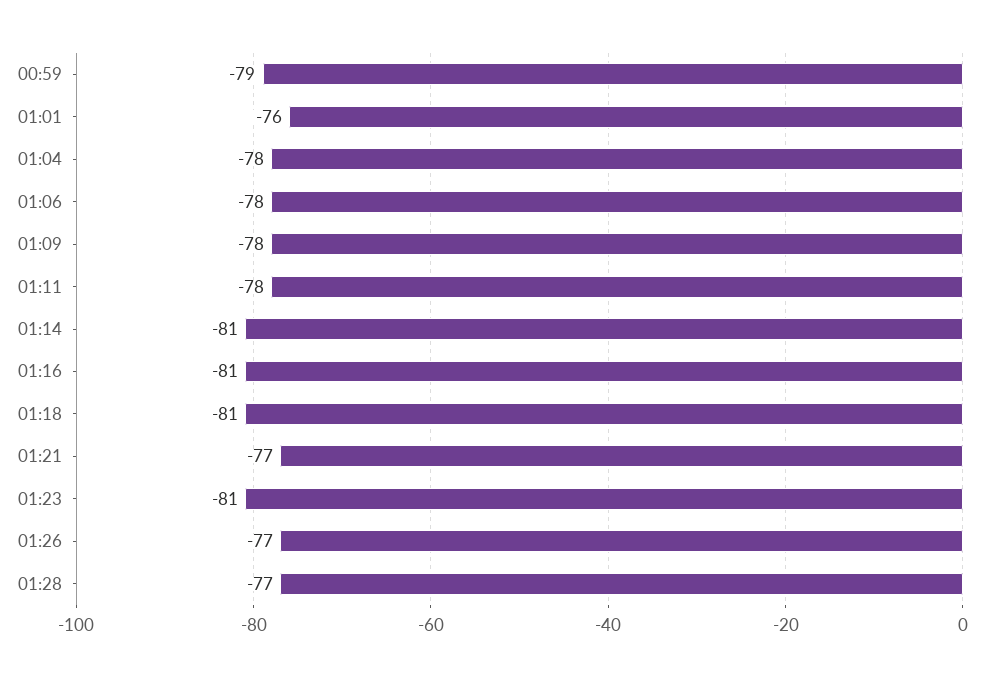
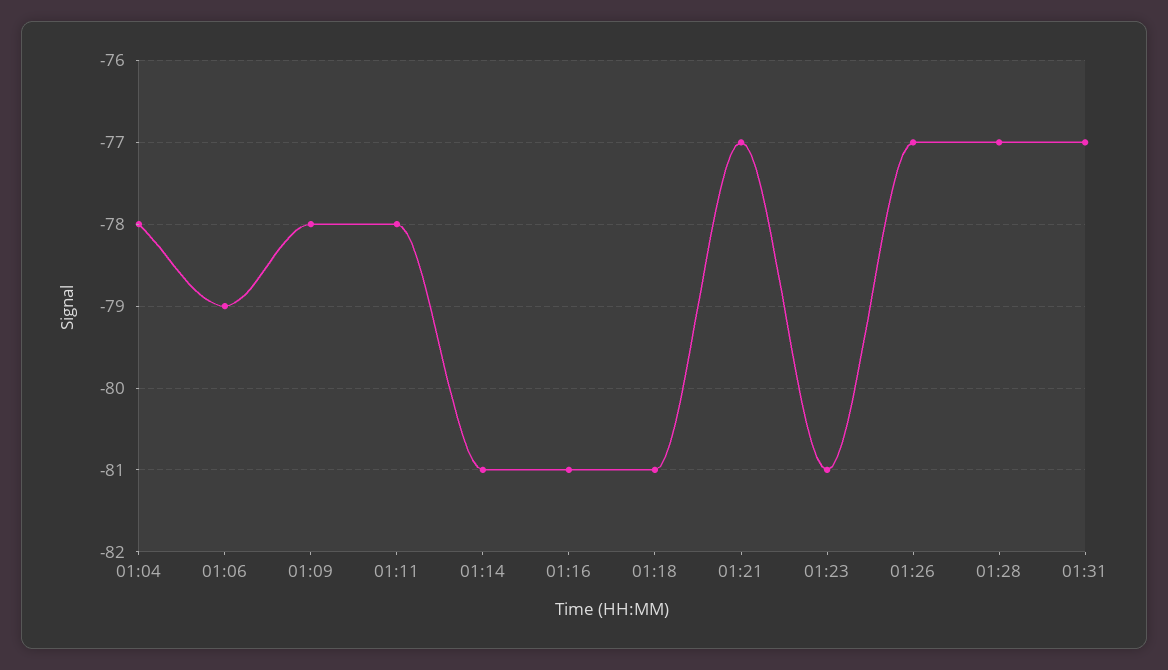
00:59: -79 -> none
01:01: -76 -> none
01:06: -78 -> -79
01:31: none -> -77

